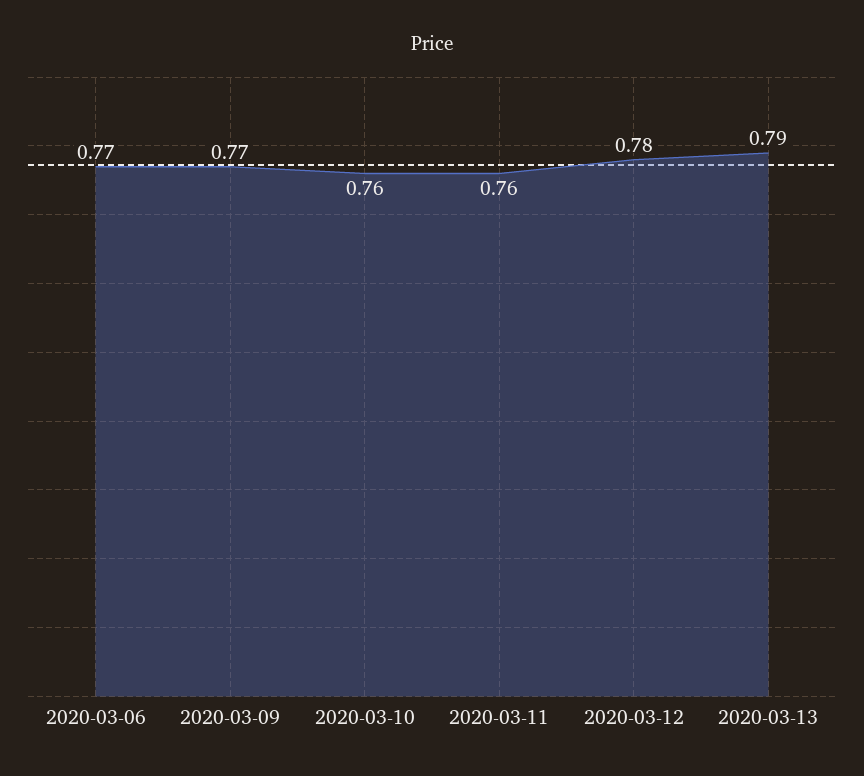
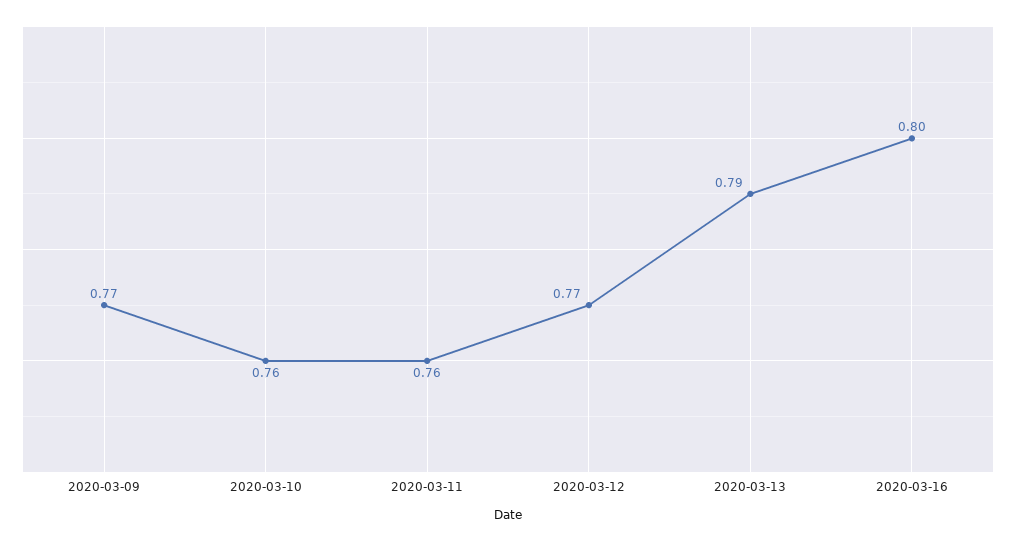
2020-03-06: 0.77 -> none
2020-03-12: 0.78 -> 0.77
2020-03-16: none -> 0.8

